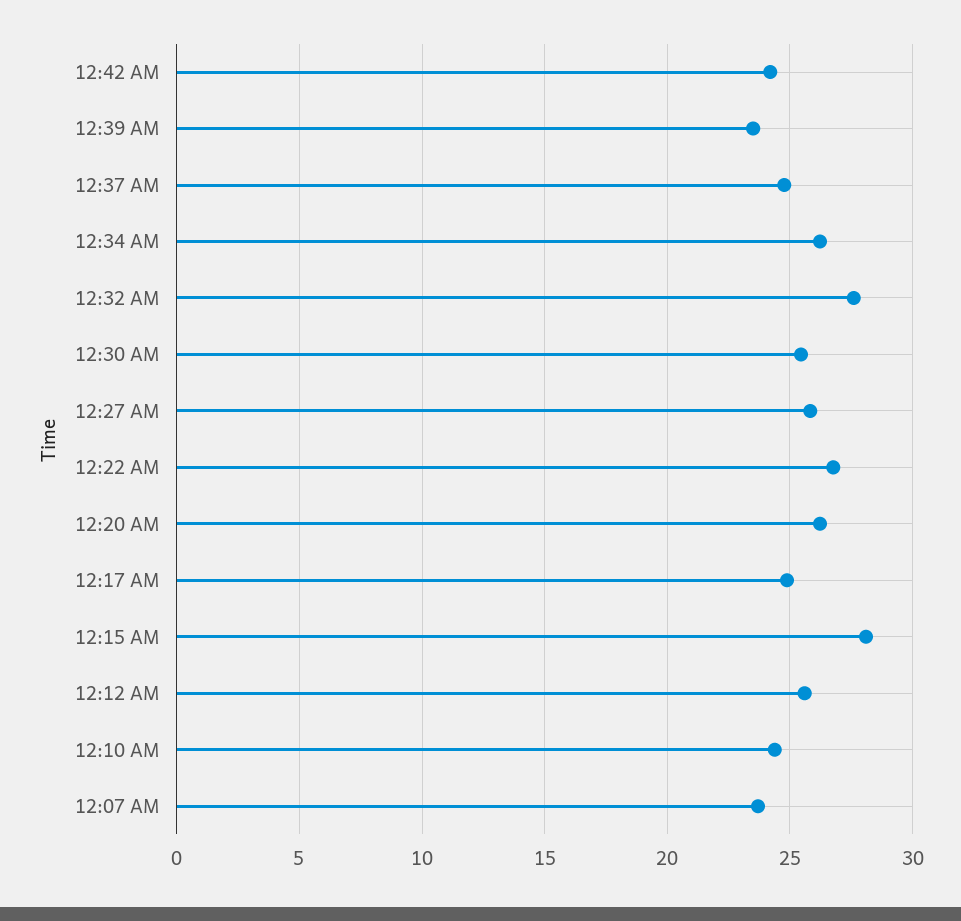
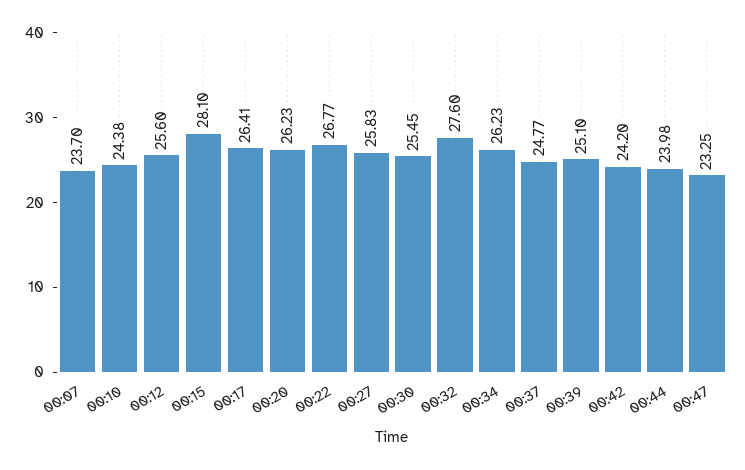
12:39 AM: 23.5 -> 25.1
12:17 AM: 25 -> 26.41
00:44: none -> 23.98
00:47: none -> 23.25

